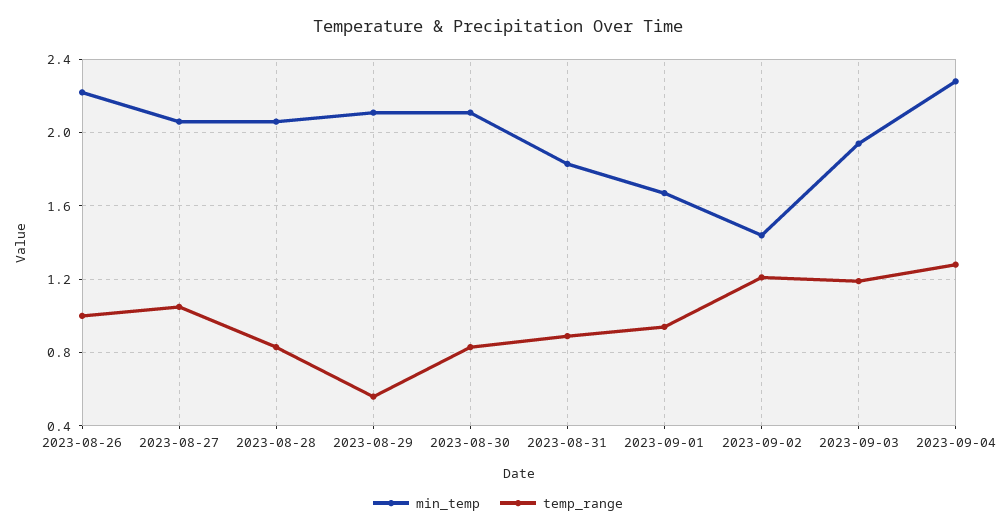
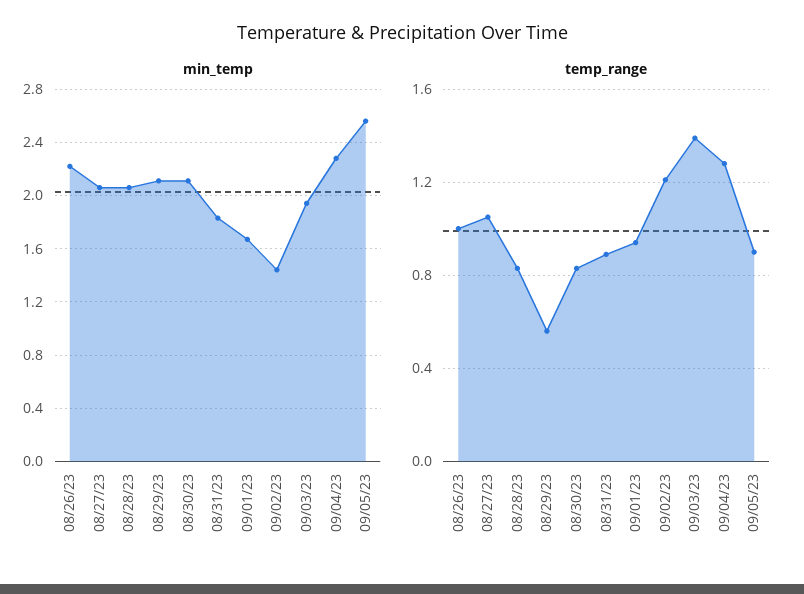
temp_range, 2023-09-03: 1.2 -> 1.4
min_temp, 09/05/23: none -> 2.55
temp_range, 09/05/23: none -> 0.9

